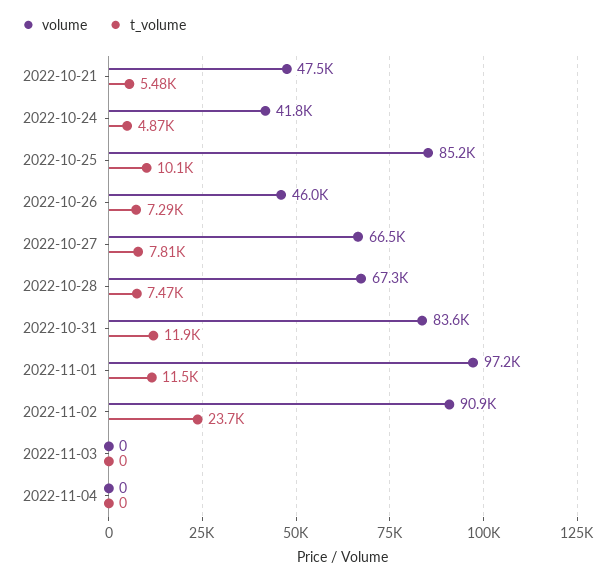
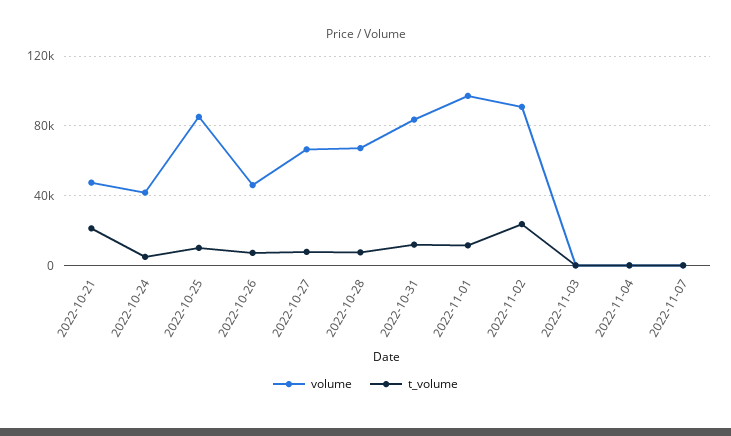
t_volume, 2022-10-21: 5480 -> 20000
volume, 2022-11-07: none -> 0
t_volume, 2022-11-07: none -> 0

